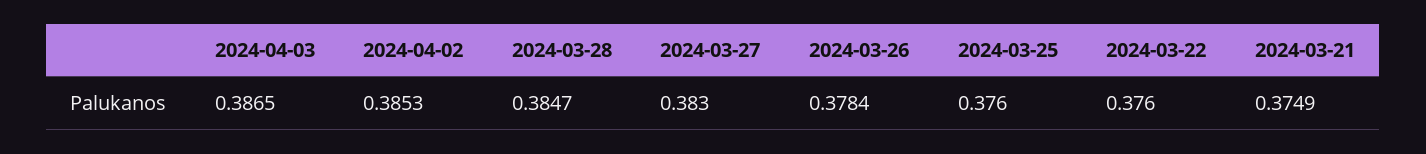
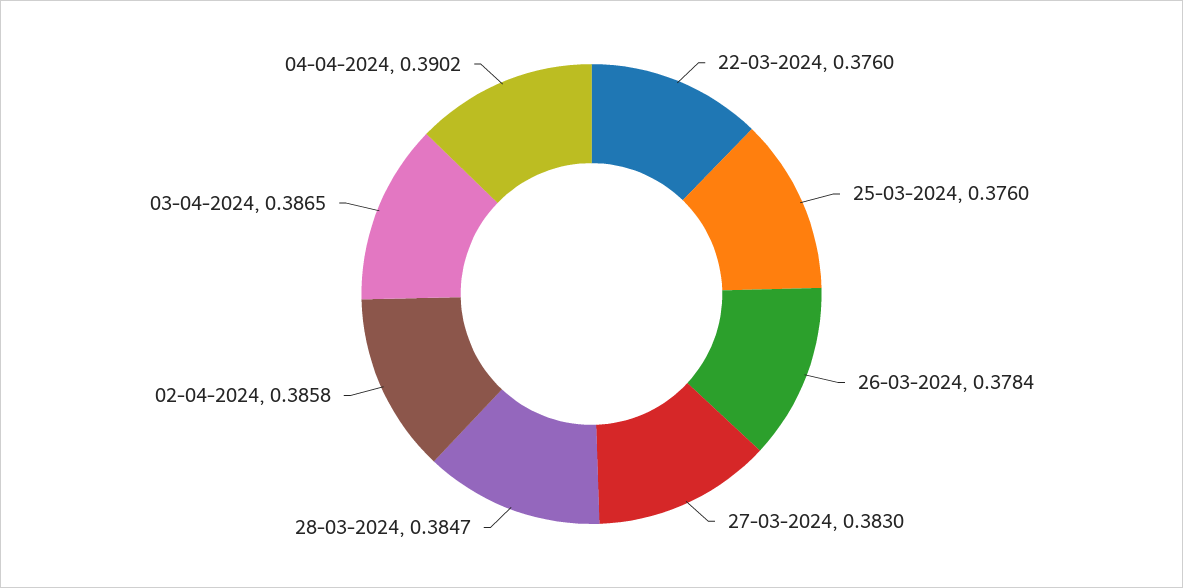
2024-04-02: 0.3853 -> 0.3858
2024-03-21: 0.3749 -> none
04-04-2024: none -> 0.3902

